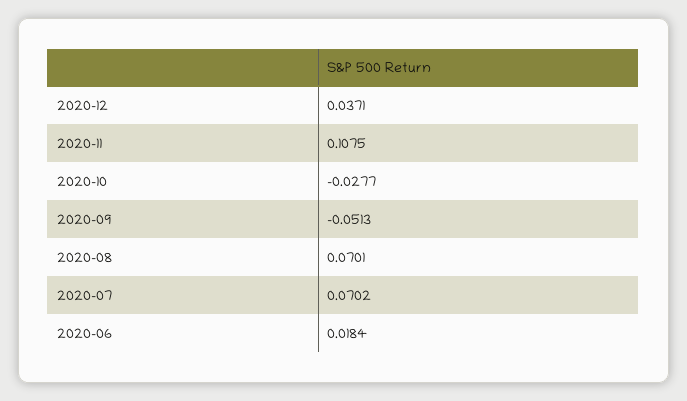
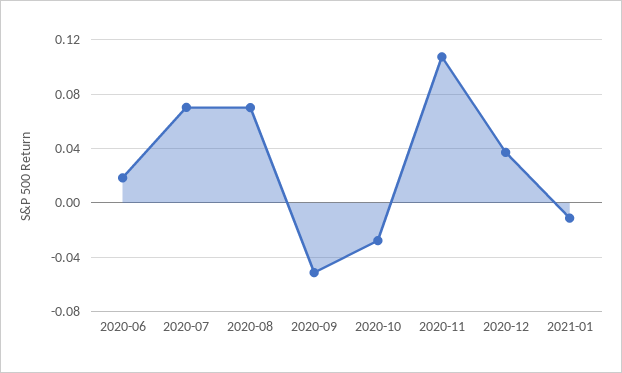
2021-01: none -> -0.01

